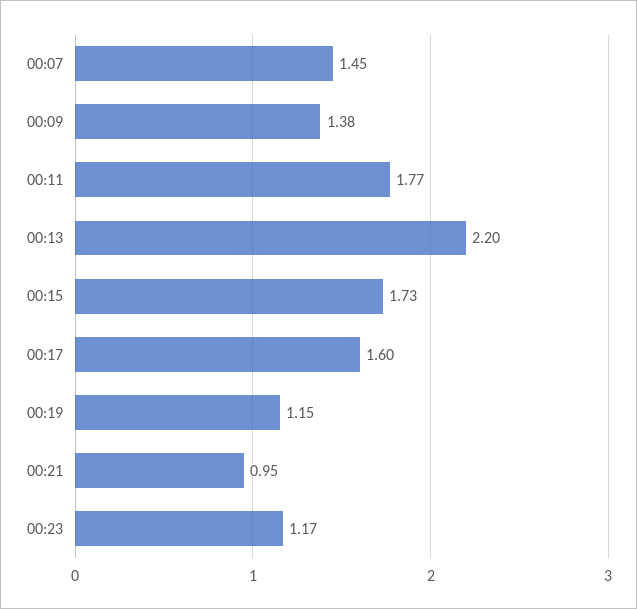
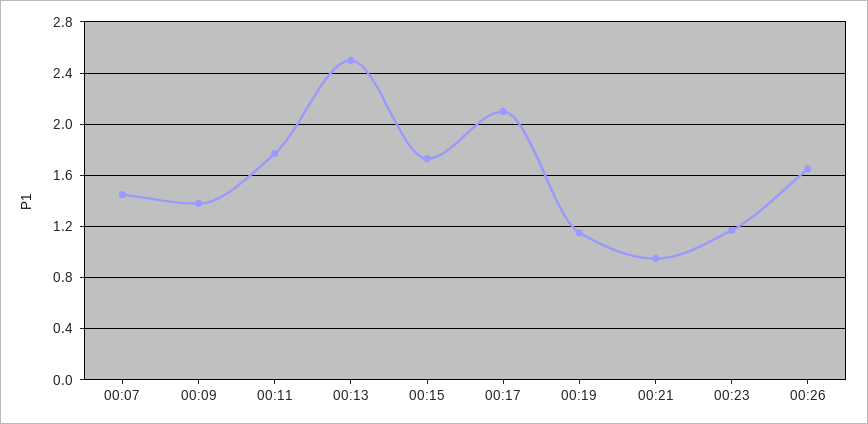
00:13: 2.2 -> 2.5
00:17: 1.6 -> 2.1
00:26: none -> 1.65

